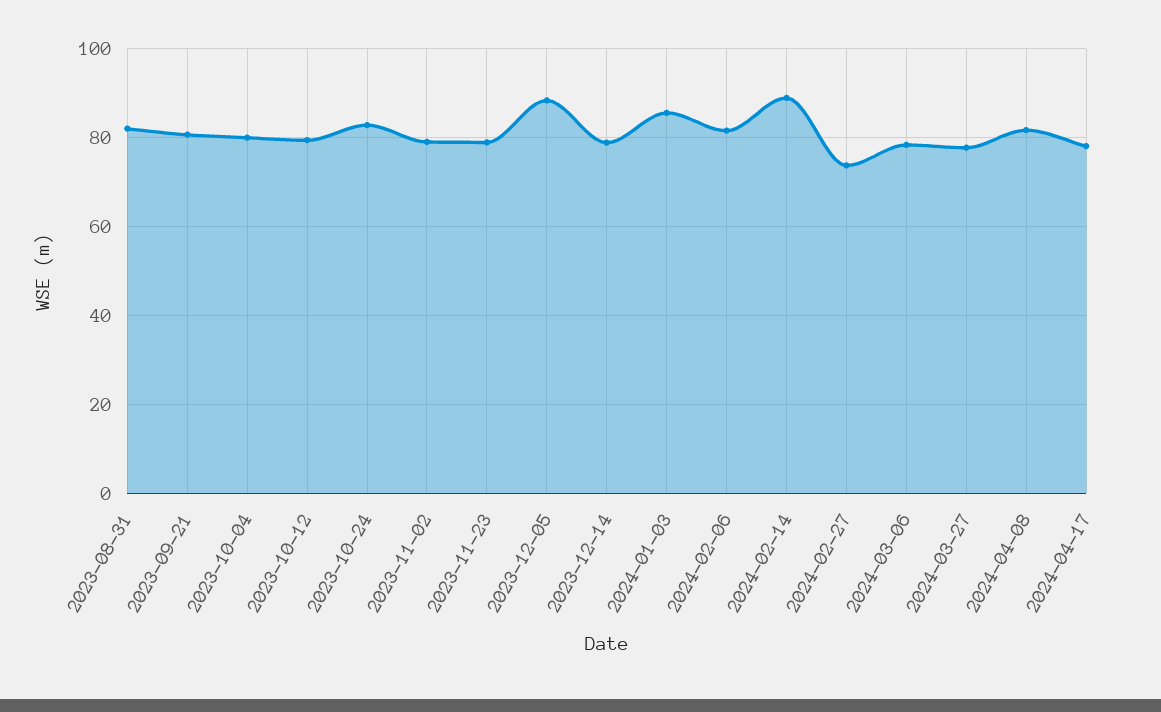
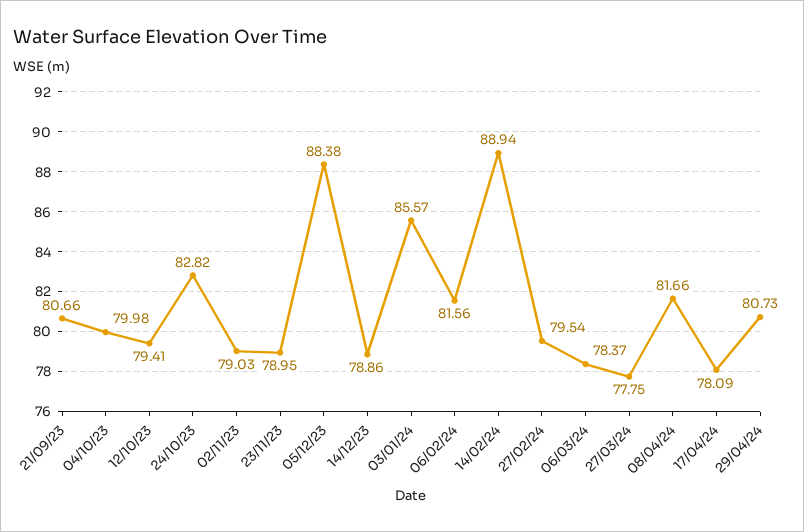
2023-08-31: 82 -> none
2024-02-27: 74 -> 79.54
29/04/24: none -> 80.73

